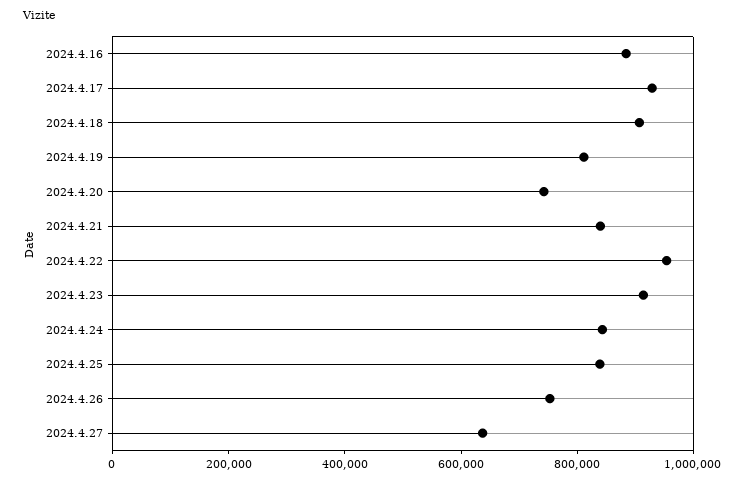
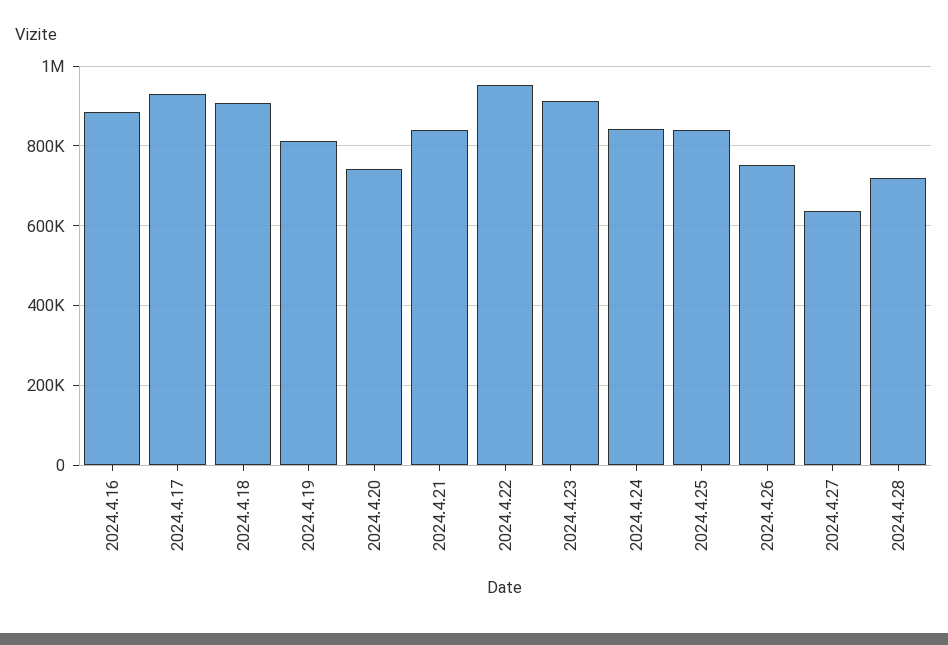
2024.4.28: none -> 720000

